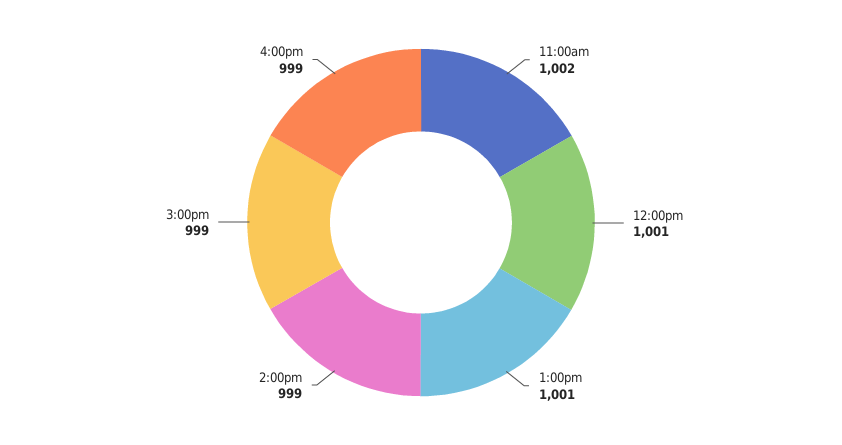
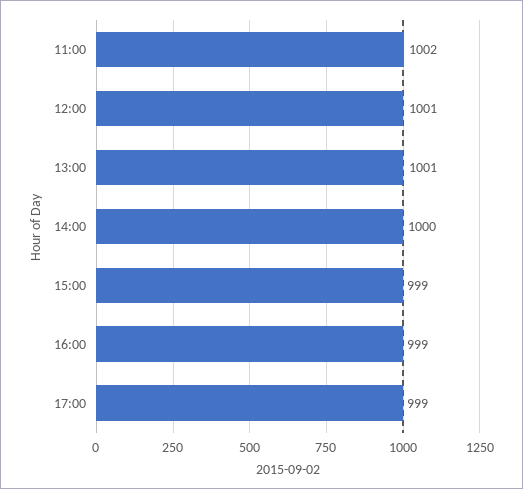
2:00pm: 999 -> 1000
17:00: none -> 999

